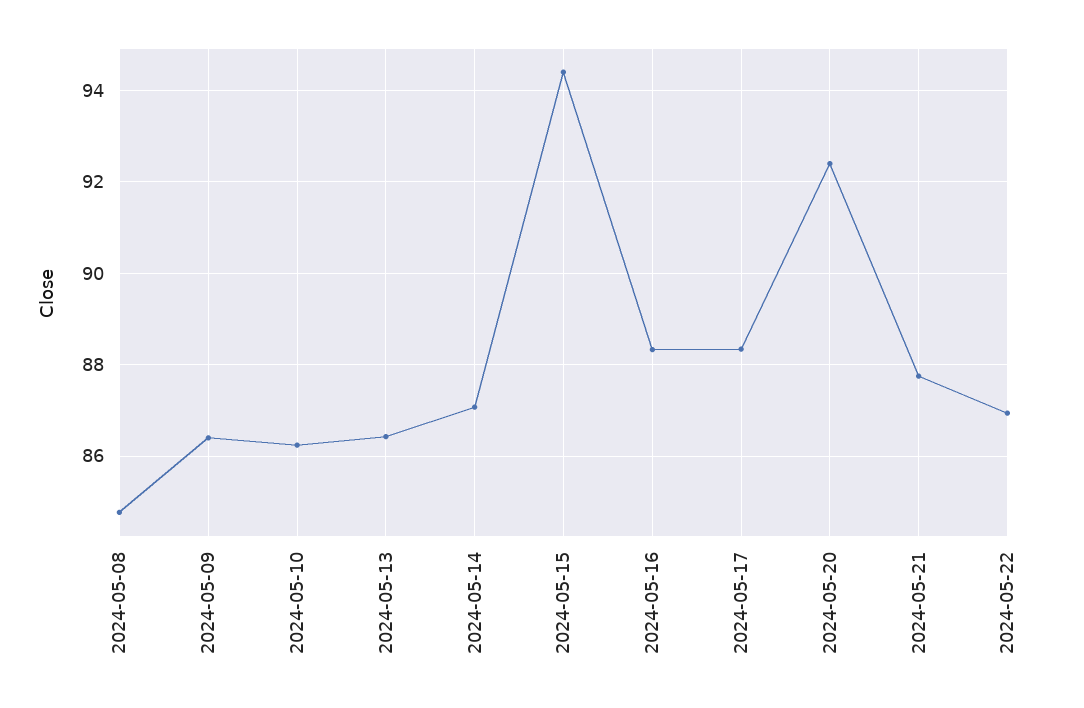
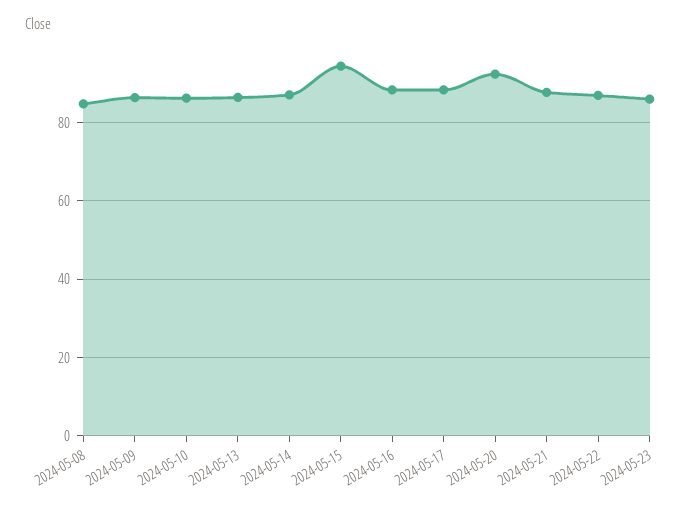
2024-05-23: none -> 86

